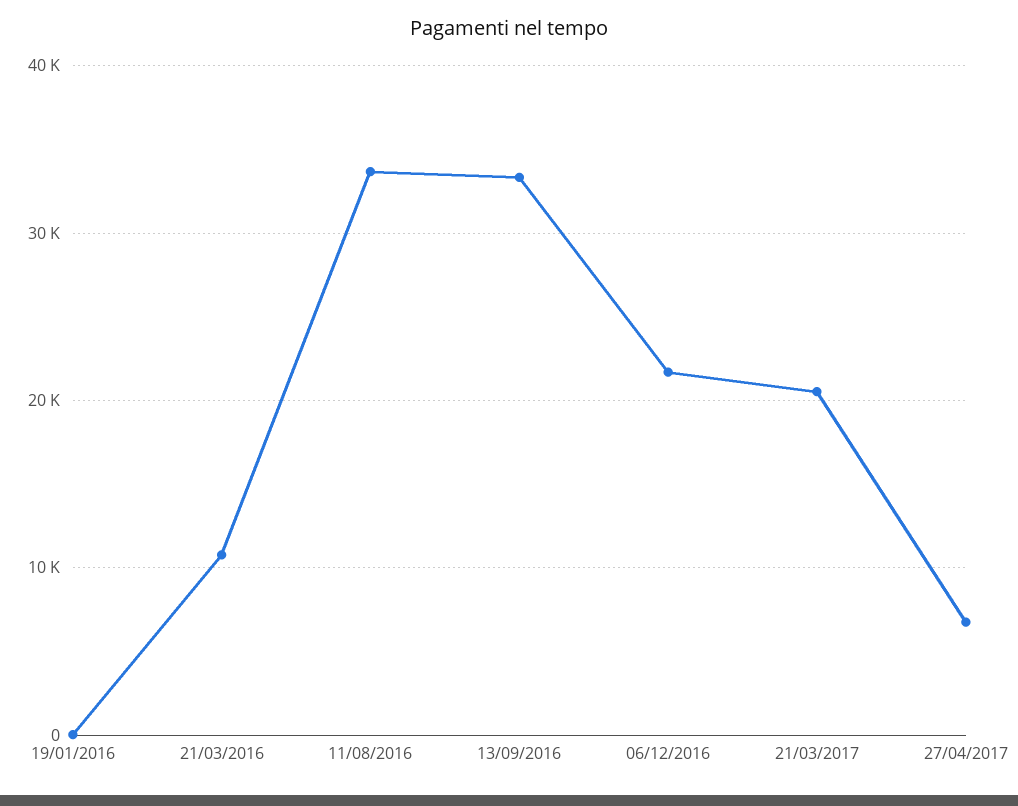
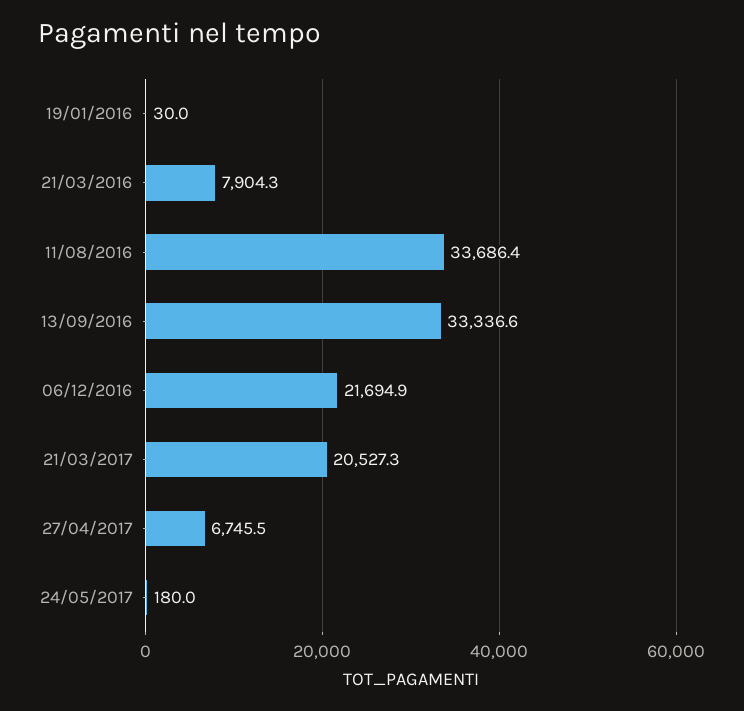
21/03/2016: 11000 -> 7904.3
24/05/2017: none -> 180

